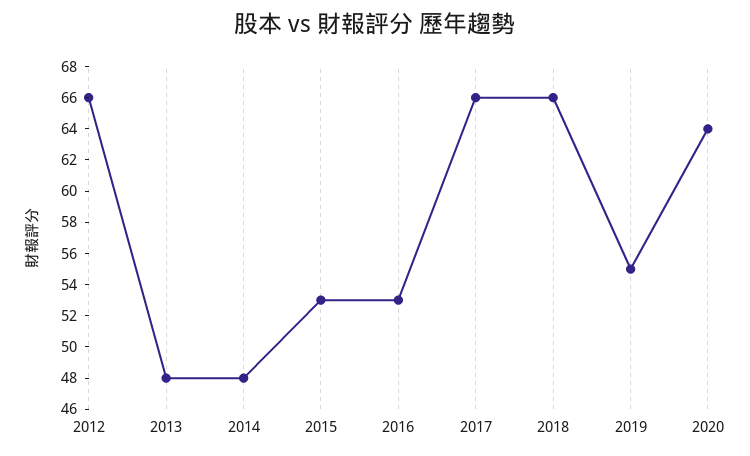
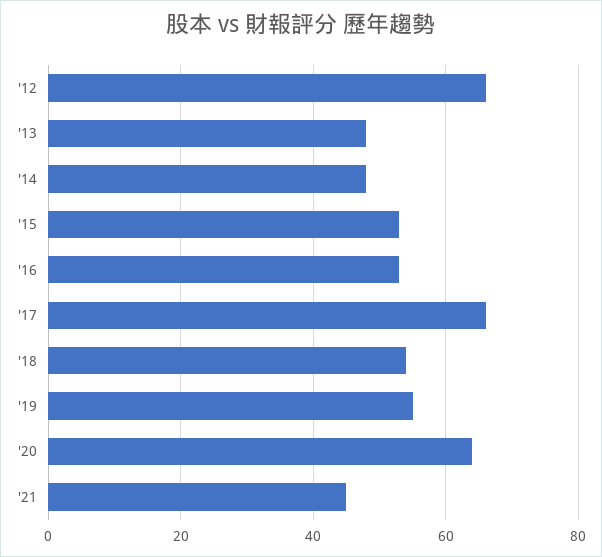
2018: 66 -> 55
'21: none -> 45

